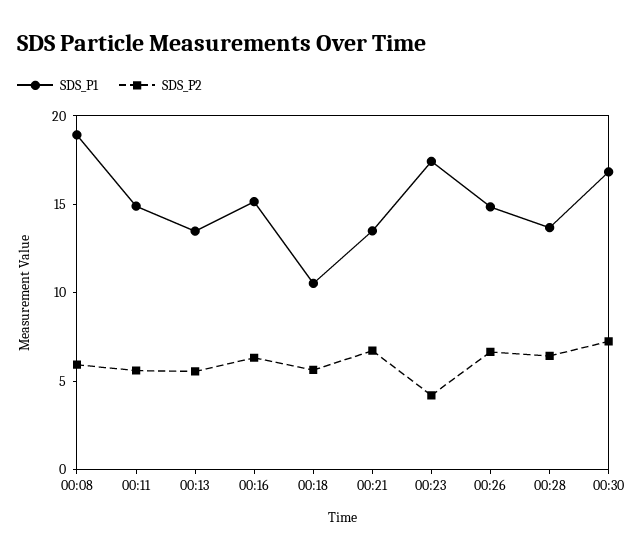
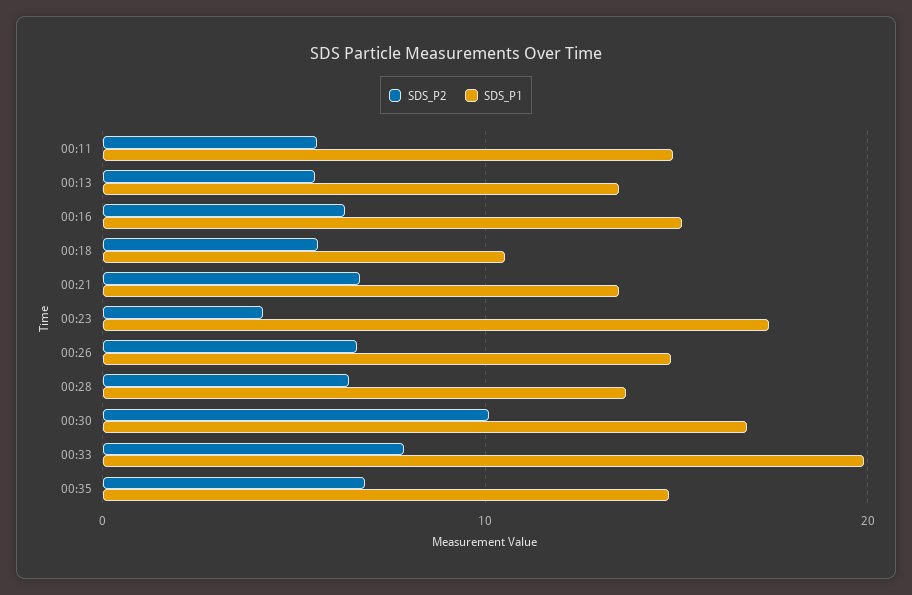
SDS_P1, 00:08: 19 -> none
SDS_P2, 00:08: 6 -> none
SDS_P2, 00:30: 7 -> 10
SDS_P2, 00:33: none -> 8
SDS_P1, 00:33: none -> 20
SDS_P2, 00:35: none -> 7
SDS_P1, 00:35: none -> 15

